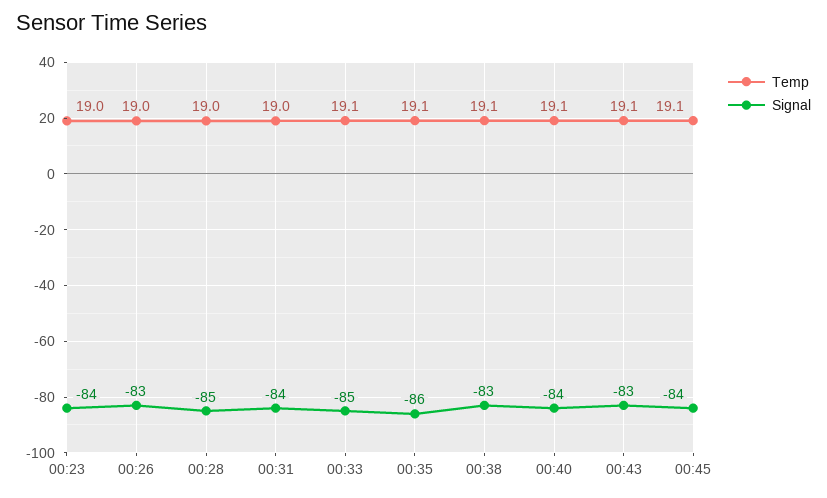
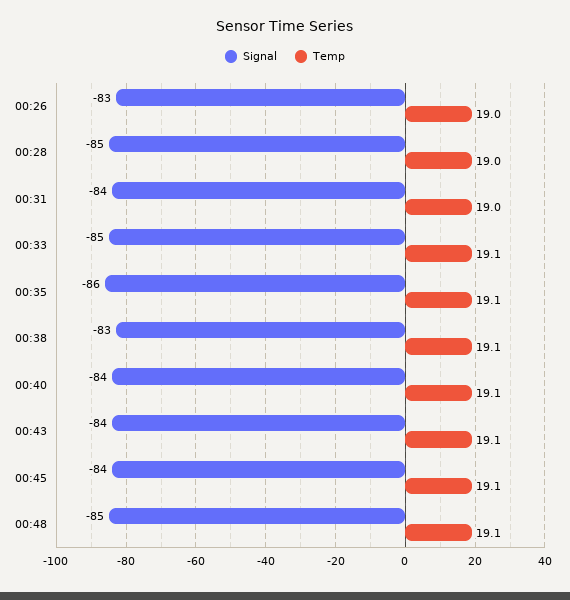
Temp, 00:23: 19 -> none
Signal, 00:23: -84 -> none
Signal, 00:43: -83 -> -84
Signal, 00:48: none -> -85
Temp, 00:48: none -> 19.1

